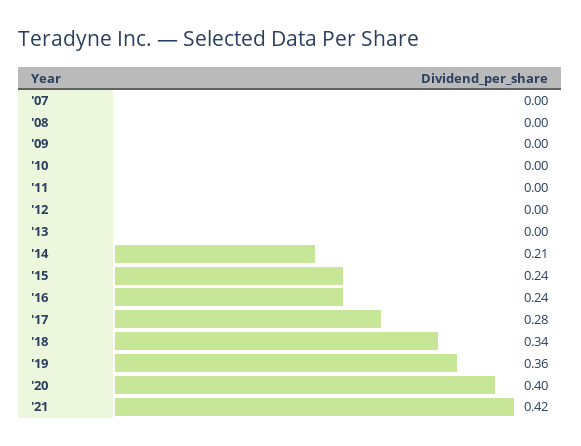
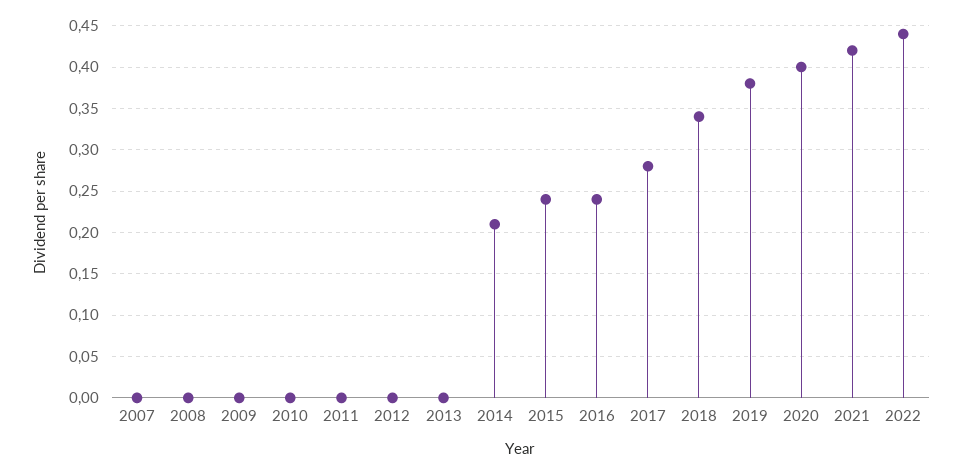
'19: 0.36 -> 0.38
2022: none -> 0.44

